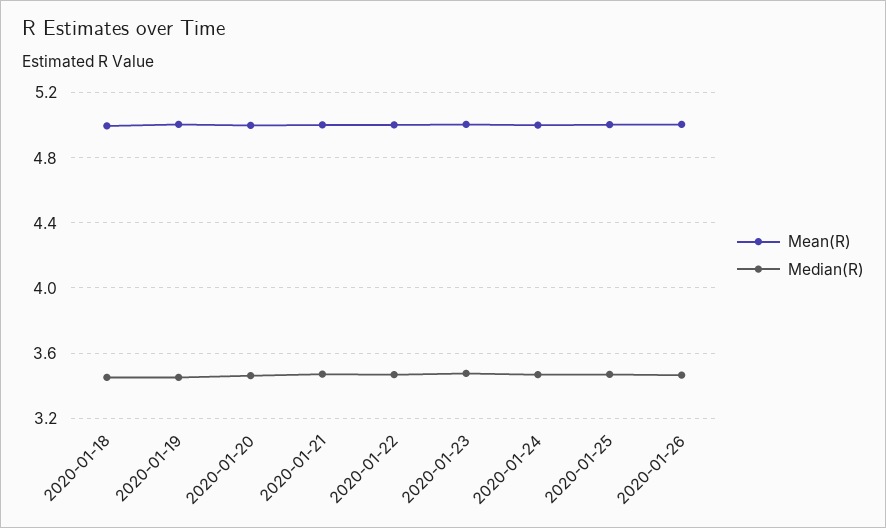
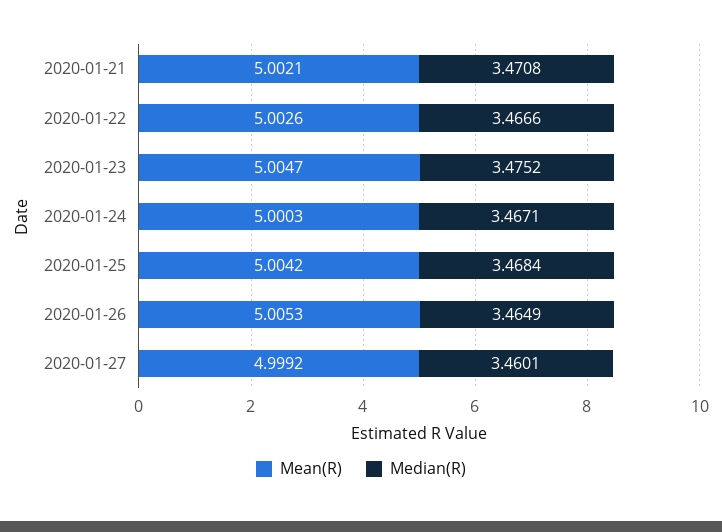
Mean(R), 2020-01-18: 5 -> none
Median(R), 2020-01-18: 3.45 -> none
Mean(R), 2020-01-19: 5 -> none
Median(R), 2020-01-19: 3.45 -> none
Mean(R), 2020-01-20: 5 -> none
Median(R), 2020-01-20: 3.45 -> none
Mean(R), 2020-01-27: none -> 4.9992
Median(R), 2020-01-27: none -> 3.4601

